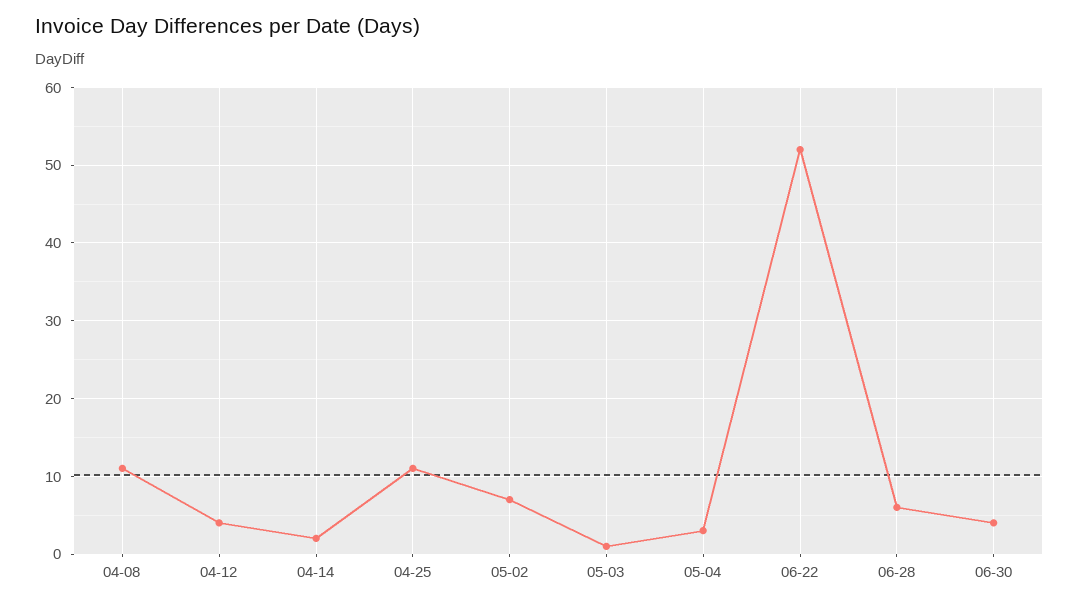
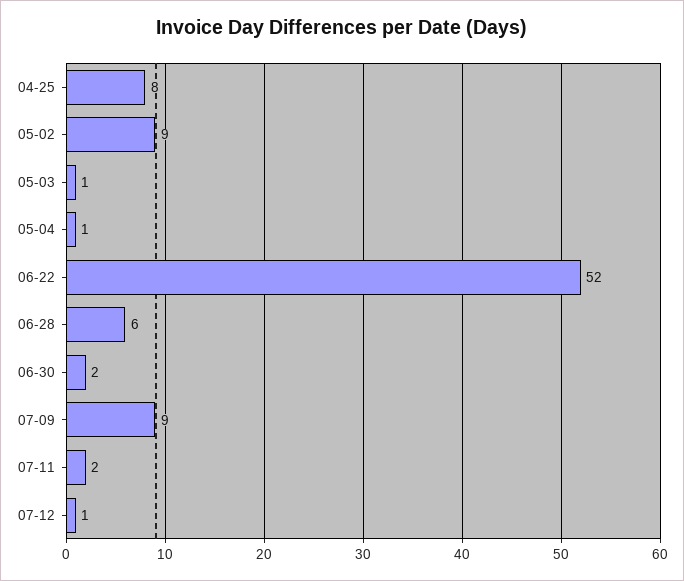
04-08: 11 -> none
04-12: 4 -> none
04-14: 2 -> none
04-25: 11 -> 8
05-02: 7 -> 9
05-04: 3 -> 1
06-30: 4 -> 2
07-09: none -> 9
07-11: none -> 2
07-12: none -> 1

